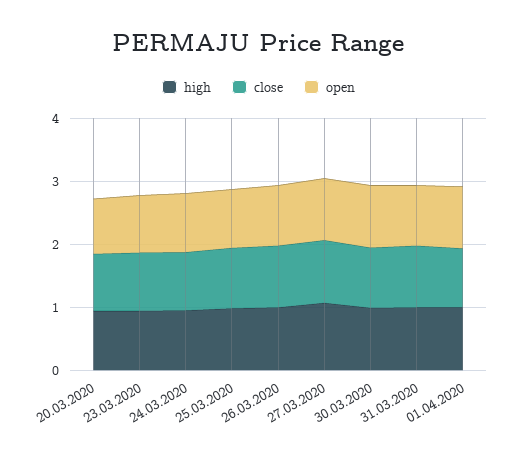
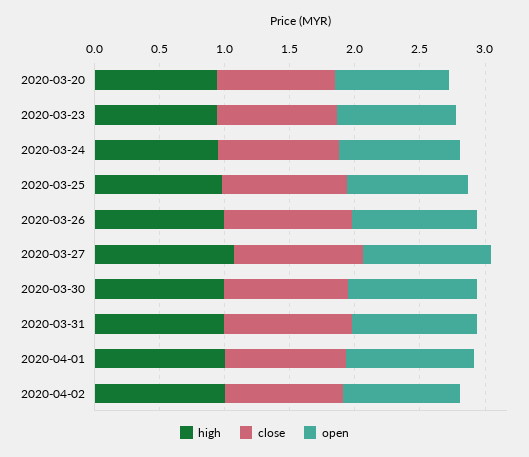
high, 2020-04-02: none -> 1
close, 2020-04-02: none -> 0.9
open, 2020-04-02: none -> 0.9

